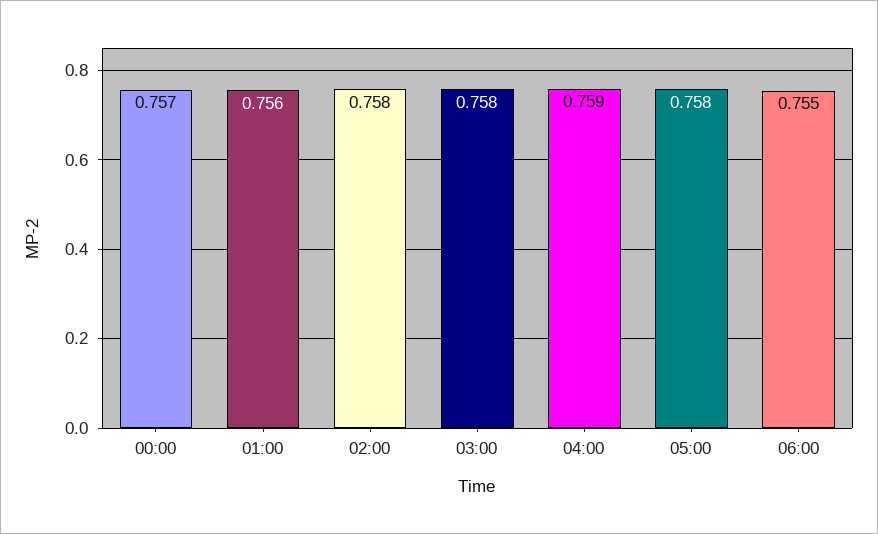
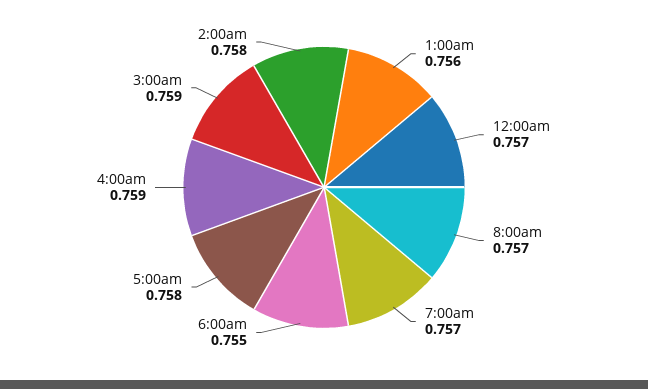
03:00: 0.758 -> 0.759
8:00am: none -> 0.757
7:00am: none -> 0.757

